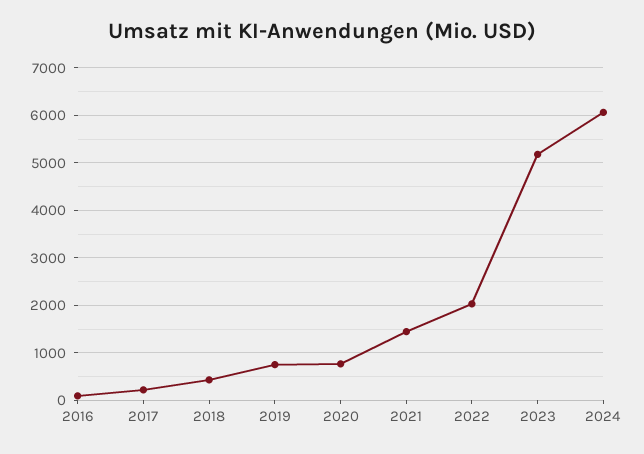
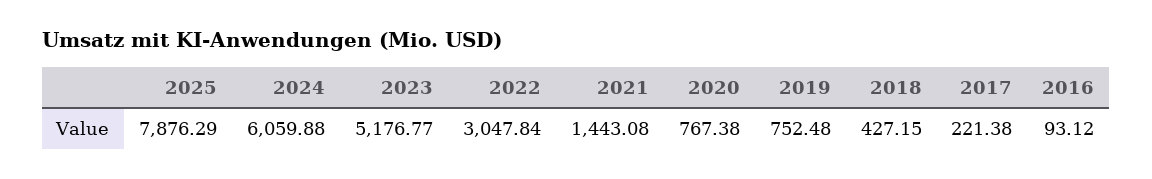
2022: 2000 -> 3047.84
2025: none -> 7876.29

